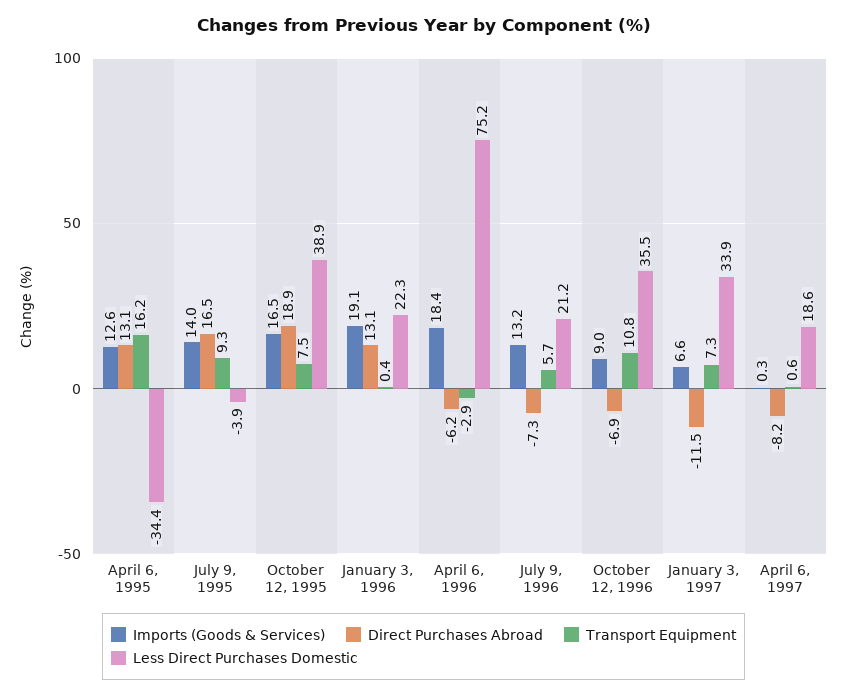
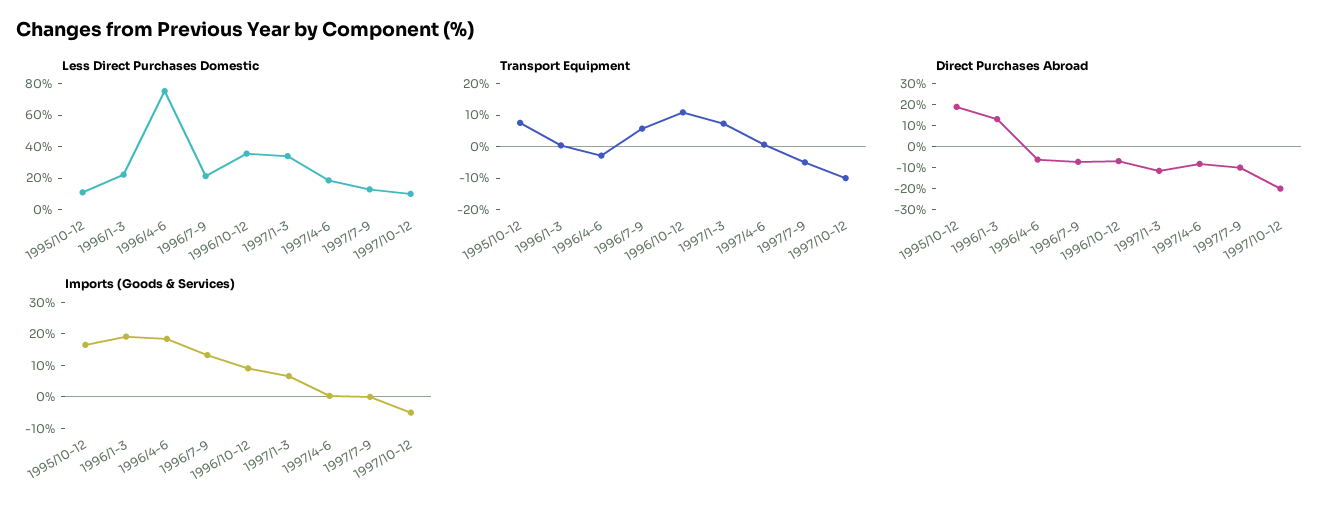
Imports (Goods & Services), April 6, 1995: 12.6 -> none
Direct Purchases Abroad, April 6, 1995: 13.1 -> none
Transport Equipment, April 6, 1995: 16.2 -> none
Less Direct Purchases Domestic, April 6, 1995: -34.4 -> none
Imports (Goods & Services), July 9, 1995: 14 -> none
Direct Purchases Abroad, July 9, 1995: 16.5 -> none
Transport Equipment, July 9, 1995: 9.3 -> none
Less Direct Purchases Domestic, July 9, 1995: -3.9 -> none
Less Direct Purchases Domestic, October 12, 1995: 38.9 -> 10
Less Direct Purchases Domestic, 1997/7-9: none -> 10
Less Direct Purchases Domestic, 1997/10-12: none -> 10
Transport Equipment, 1997/7-9: none -> -5
Transport Equipment, 1997/10-12: none -> -10
Direct Purchases Abroad, 1997/7-9: none -> -10
Direct Purchases Abroad, 1997/10-12: none -> -20
Imports (Goods & Services), 1997/7-9: none -> 0
Imports (Goods & Services), 1997/10-12: none -> -5

